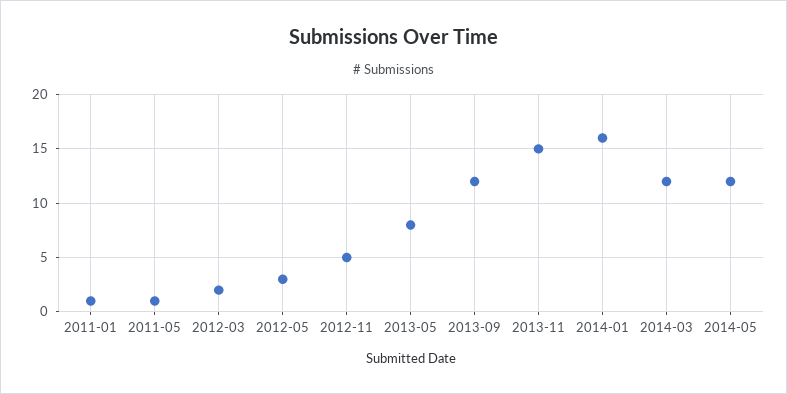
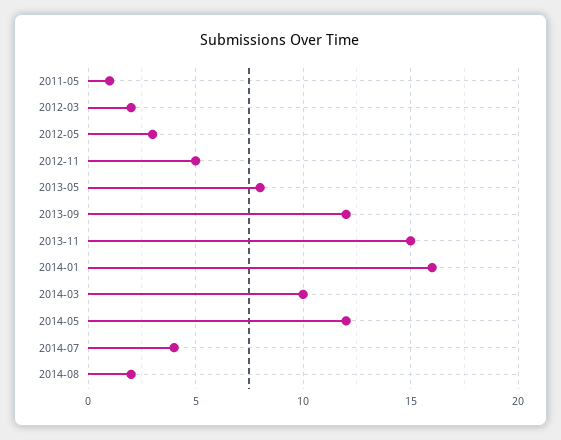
2011-01: 1 -> none
2014-03: 12 -> 10
2014-07: none -> 4
2014-08: none -> 2

